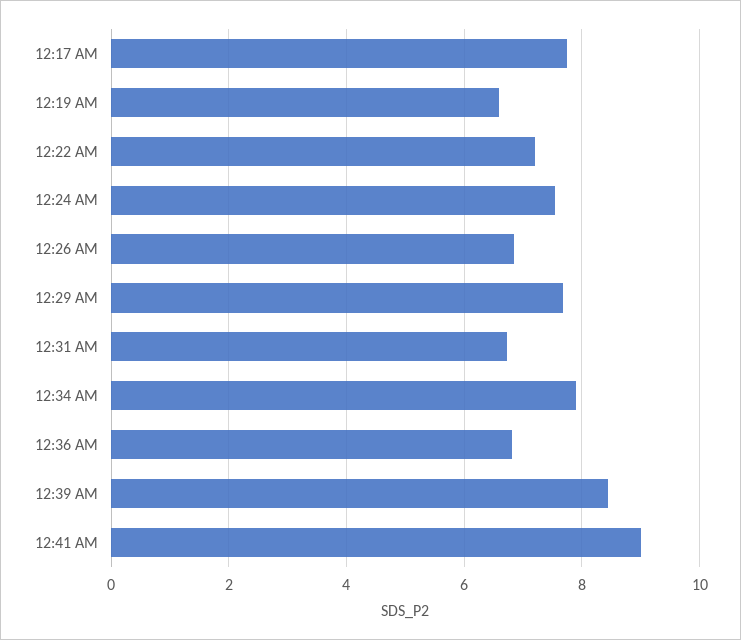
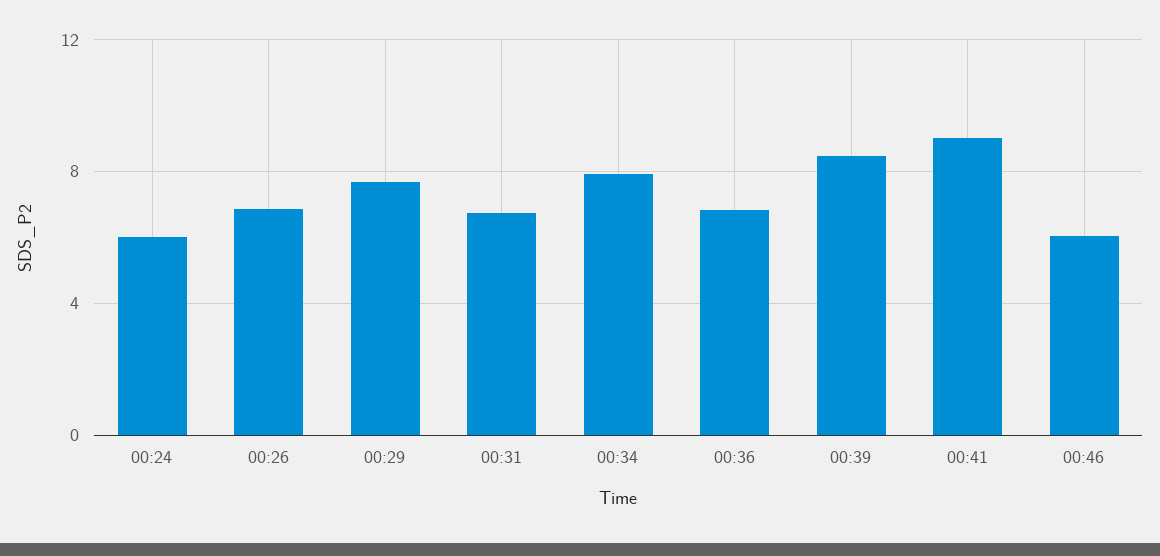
12:17 AM: 7.8 -> none
12:19 AM: 6.6 -> none
12:22 AM: 7.2 -> none
12:24 AM: 7.6 -> 6
00:46: none -> 6

